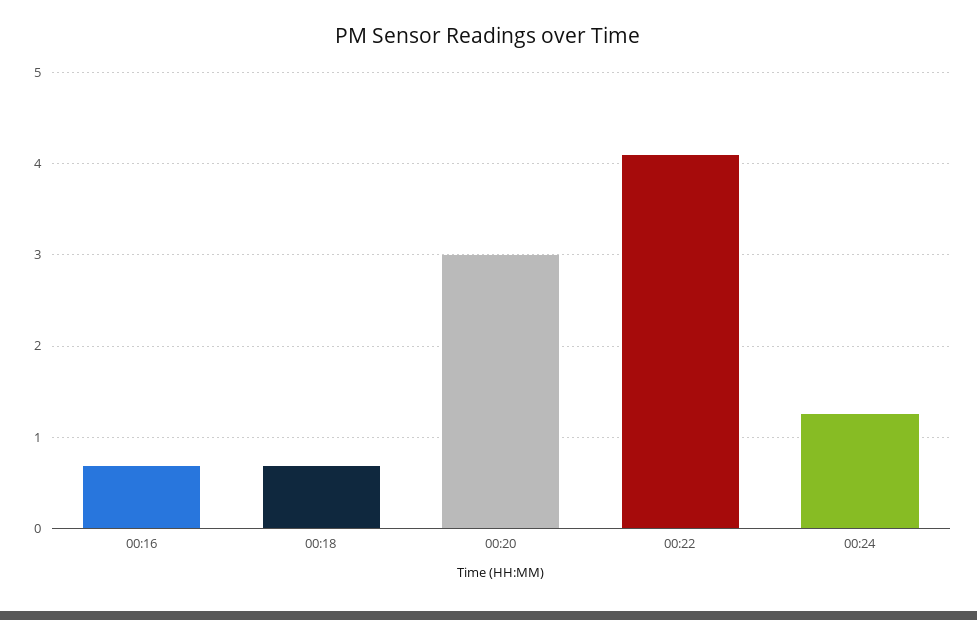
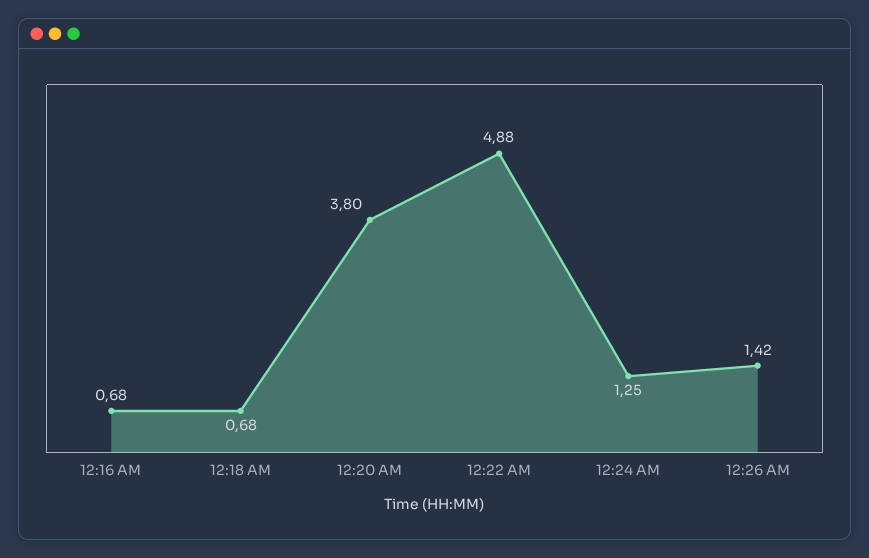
00:20: 3 -> 3.8
00:22: 4.1 -> 4.88
12:26 AM: none -> 1.42

